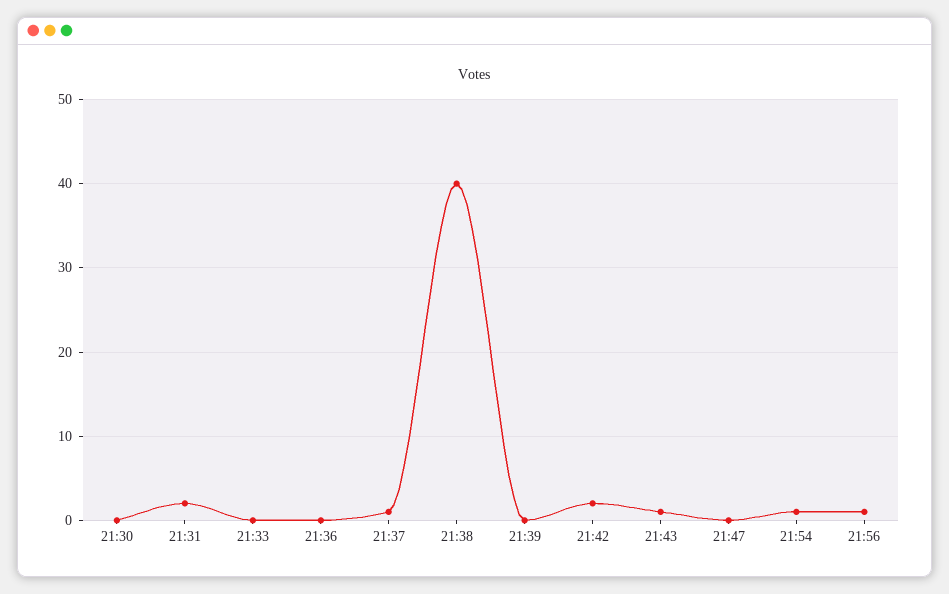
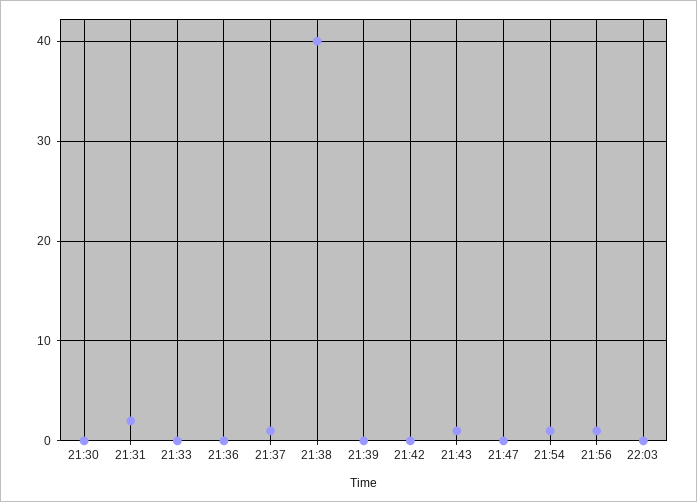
21:42: 2 -> 0
22:03: none -> 0

